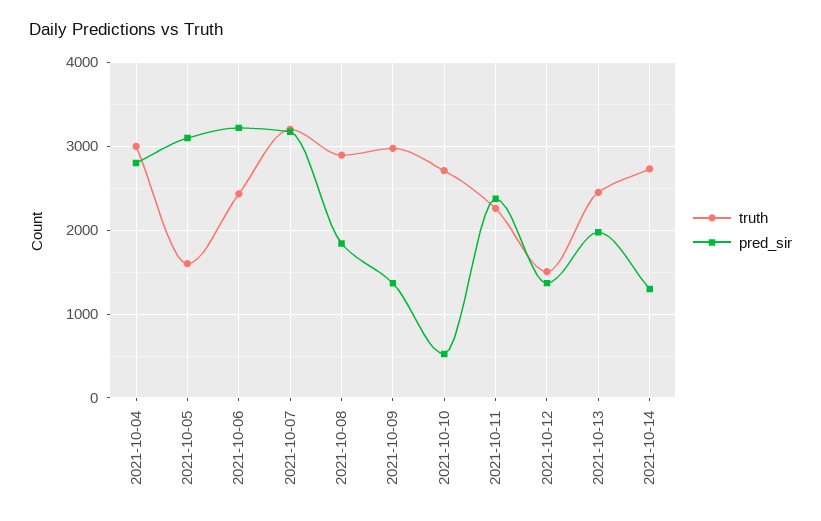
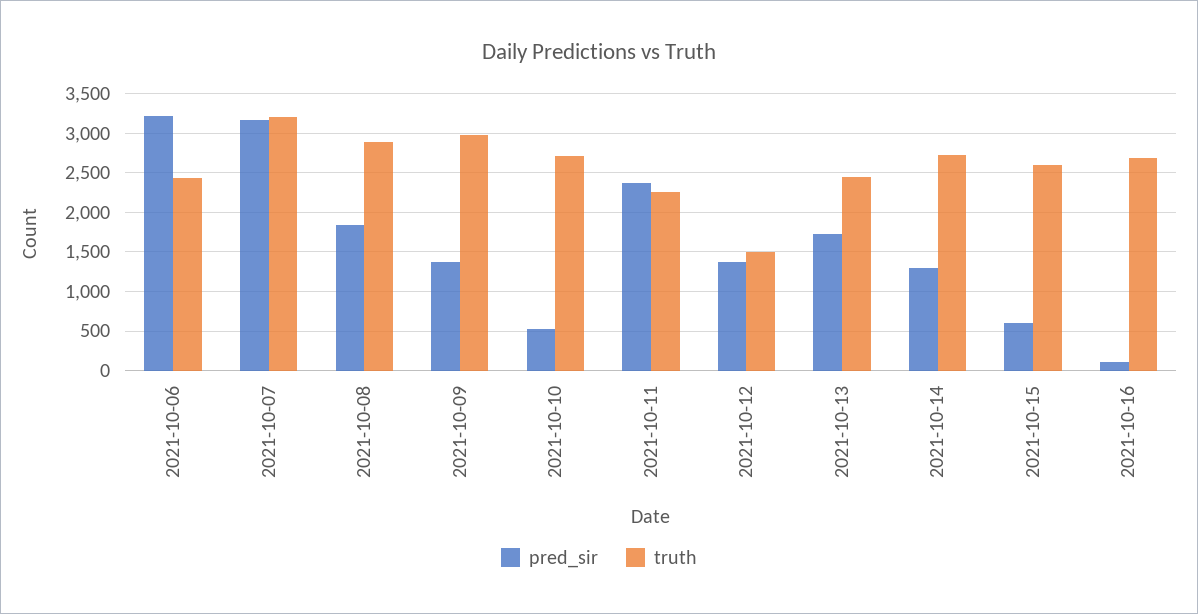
truth, 2021-10-04: 3000 -> none
pred_sir, 2021-10-04: 2800 -> none
truth, 2021-10-05: 1600 -> none
pred_sir, 2021-10-05: 3100 -> none
pred_sir, 2021-10-13: 2000 -> 1700
pred_sir, 2021-10-15: none -> 600
truth, 2021-10-15: none -> 2600
pred_sir, 2021-10-16: none -> 100
truth, 2021-10-16: none -> 2700

